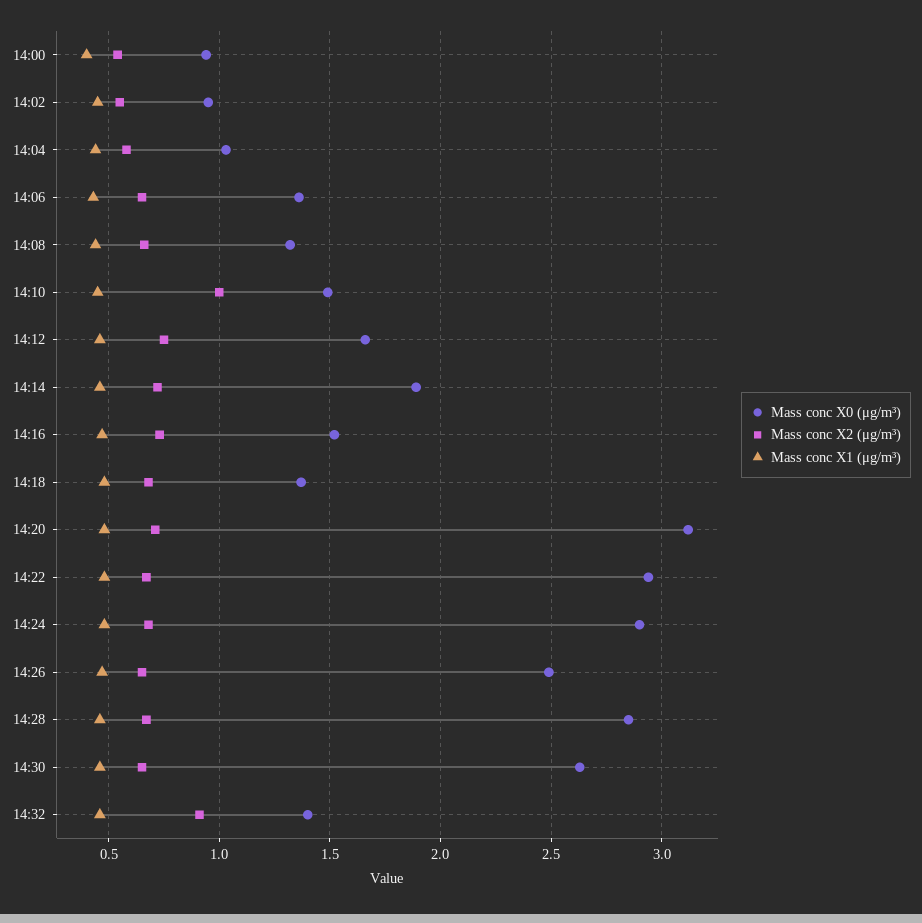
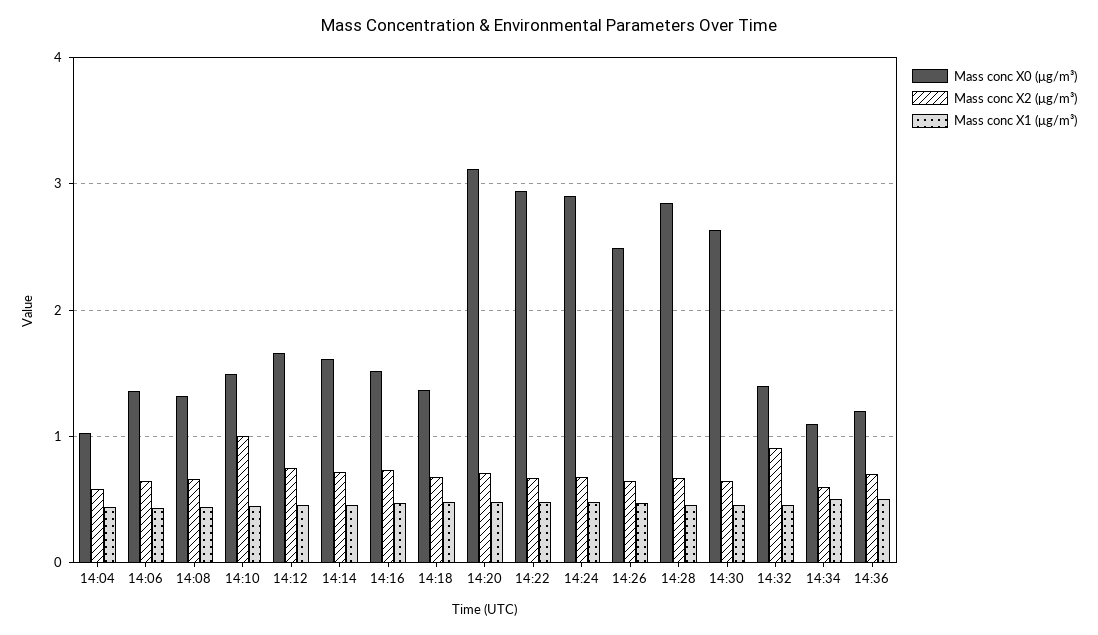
Mass conc X0 (μg/m³), 14:00: 0.95 -> none
Mass conc X2 (μg/m³), 14:00: 0.55 -> none
Mass conc X1 (μg/m³), 14:00: 0.4 -> none
Mass conc X0 (μg/m³), 14:02: 0.95 -> none
Mass conc X2 (μg/m³), 14:02: 0.55 -> none
Mass conc X1 (μg/m³), 14:02: 0.45 -> none
Mass conc X0 (μg/m³), 14:14: 1.9 -> 1.6
Mass conc X0 (μg/m³), 14:34: none -> 1.1
Mass conc X2 (μg/m³), 14:34: none -> 0.6
Mass conc X1 (μg/m³), 14:34: none -> 0.5
Mass conc X0 (μg/m³), 14:36: none -> 1.2
Mass conc X2 (μg/m³), 14:36: none -> 0.7
Mass conc X1 (μg/m³), 14:36: none -> 0.5

